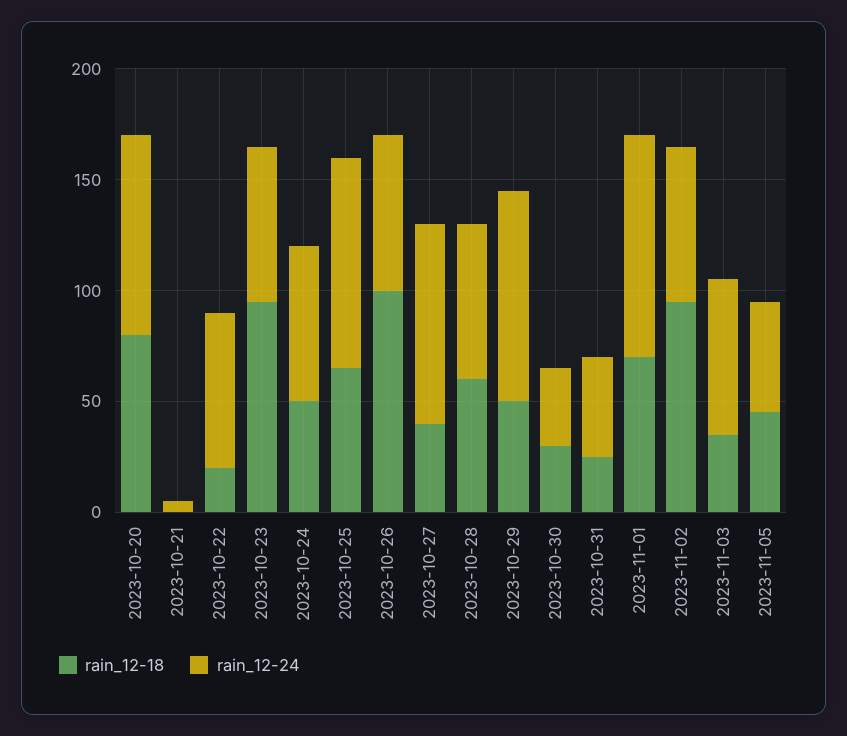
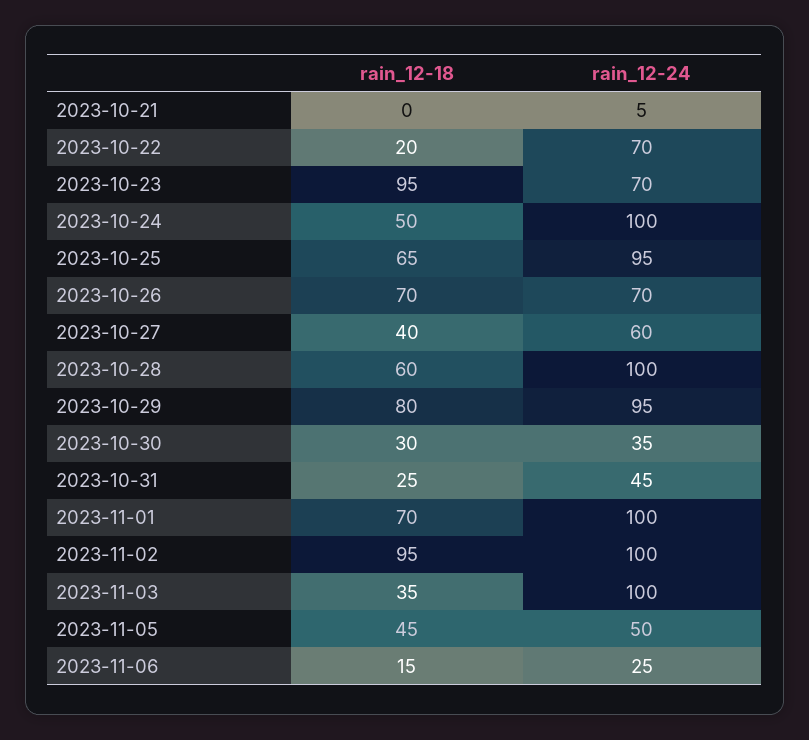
rain_12-18, 2023-10-20: 80 -> none
rain_12-24, 2023-10-20: 90 -> none
rain_12-24, 2023-10-24: 70 -> 100
rain_12-18, 2023-10-26: 100 -> 70
rain_12-24, 2023-10-27: 90 -> 60
rain_12-24, 2023-10-28: 70 -> 100
rain_12-18, 2023-10-29: 50 -> 80
rain_12-24, 2023-11-02: 70 -> 100
rain_12-24, 2023-11-03: 70 -> 100
rain_12-18, 2023-11-06: none -> 15
rain_12-24, 2023-11-06: none -> 25

